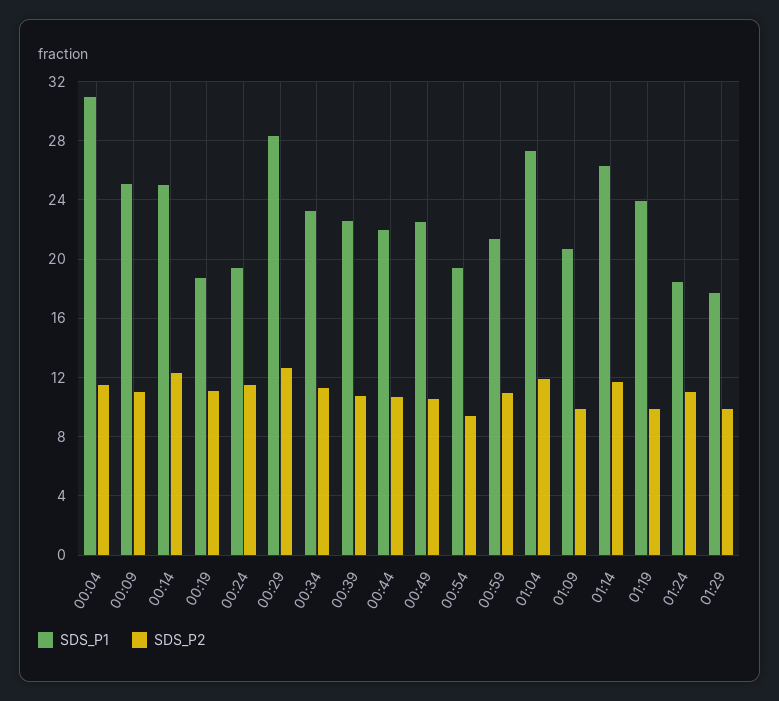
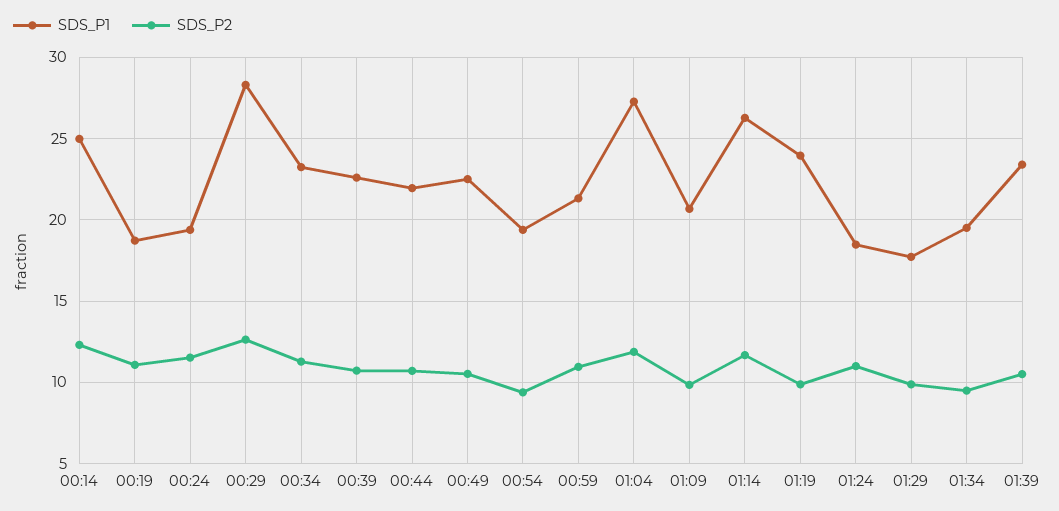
SDS_P1, 00:04: 31 -> none
SDS_P2, 00:04: 11.5 -> none
SDS_P1, 00:09: 25 -> none
SDS_P2, 00:09: 11 -> none
SDS_P1, 01:34: none -> 19.5
SDS_P2, 01:34: none -> 9.5
SDS_P1, 01:39: none -> 23.5
SDS_P2, 01:39: none -> 10.5

